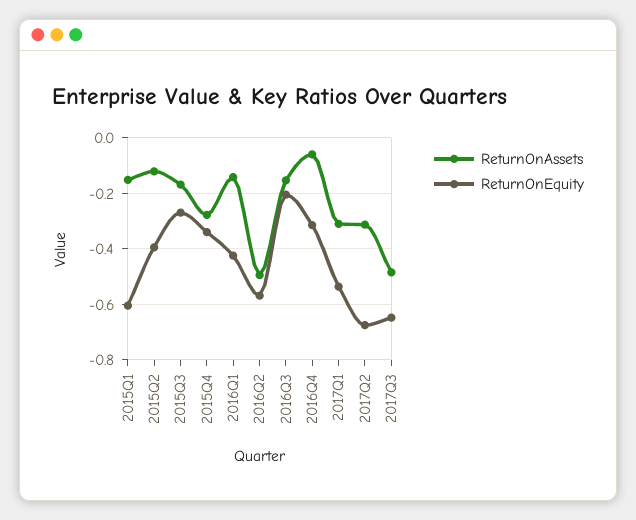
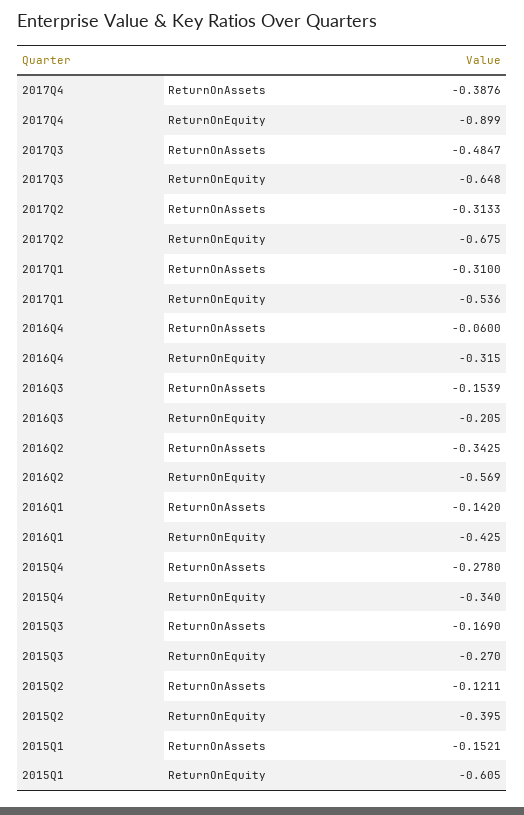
ReturnOnAssets, 2016Q2: -0.5 -> -0.3425
ReturnOnAssets, 2017Q4: none -> -0.3876
ReturnOnEquity, 2017Q4: none -> -0.899

